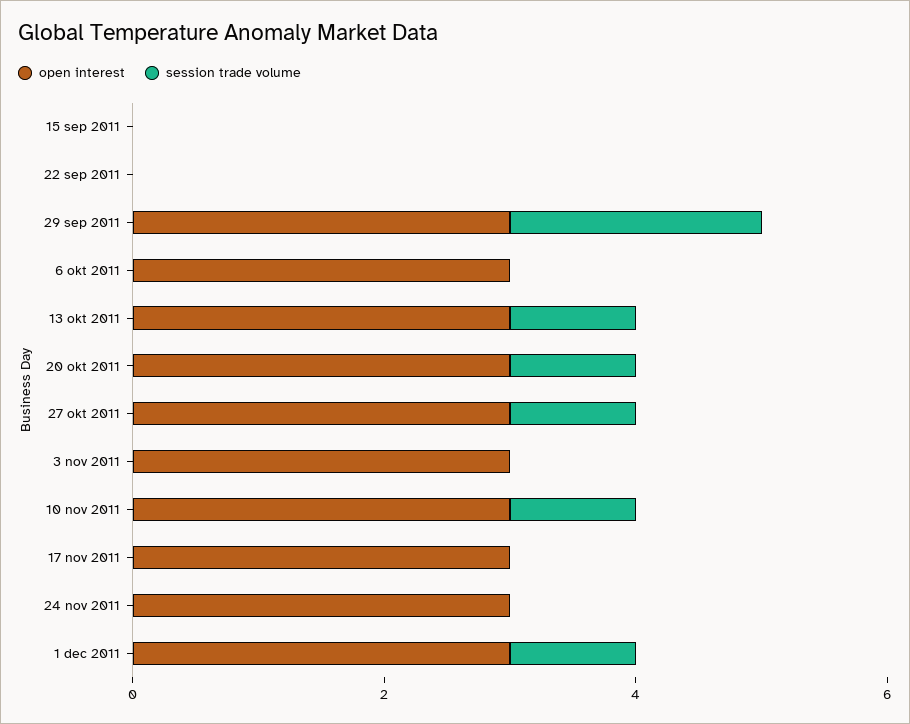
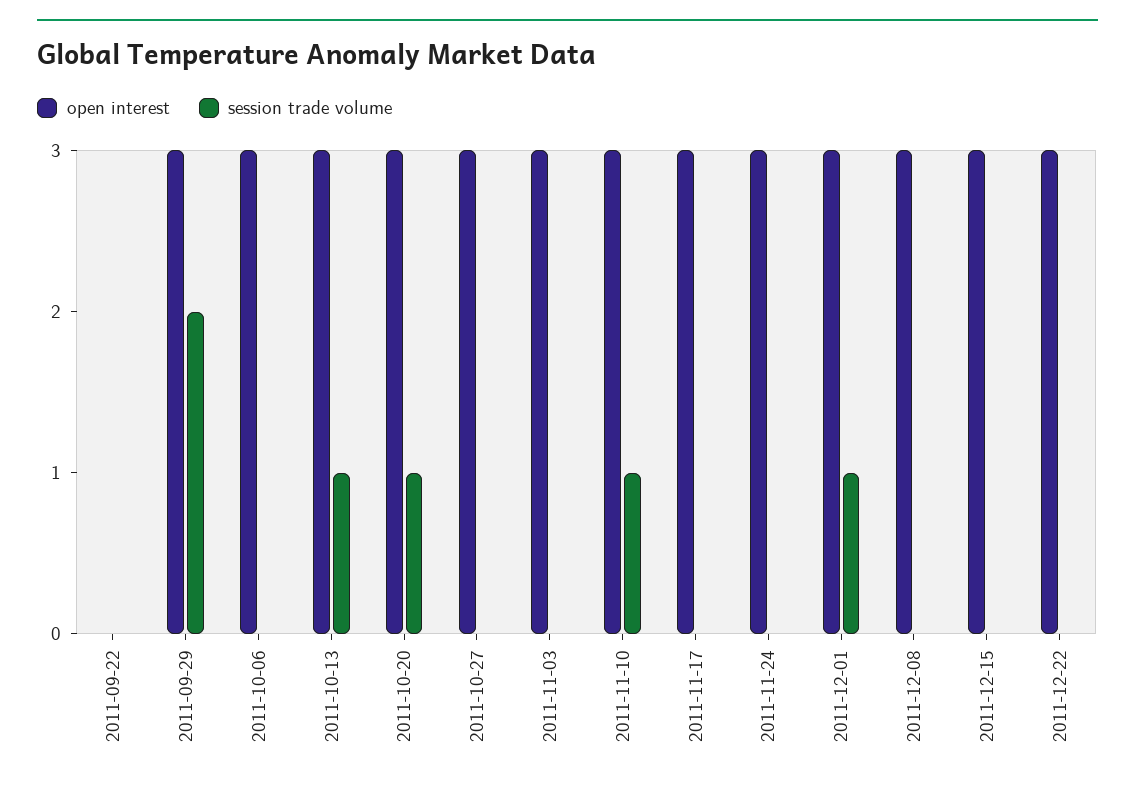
open interest, 15 sep 2011: 0 -> none
session trade volume, 15 sep 2011: 0 -> none
session trade volume, 27 okt 2011: 1 -> 0
open interest, 2011-12-08: none -> 3
session trade volume, 2011-12-08: none -> 0
open interest, 2011-12-15: none -> 3
session trade volume, 2011-12-15: none -> 0
open interest, 2011-12-22: none -> 3
session trade volume, 2011-12-22: none -> 0

